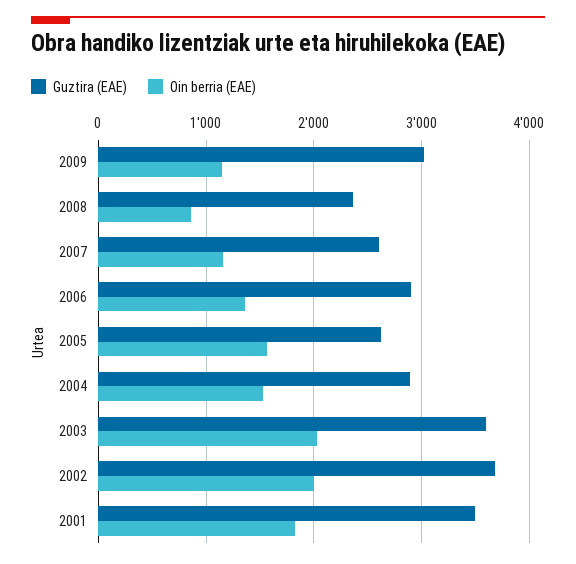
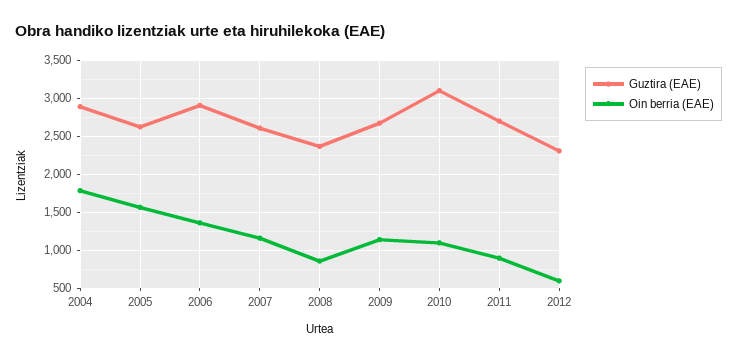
Guztira (EAE), 2009: 3000 -> 2700
Oin berria (EAE), 2004: 1500 -> 1800
Guztira (EAE), 2003: 3600 -> none
Oin berria (EAE), 2003: 2000 -> none
Guztira (EAE), 2002: 3700 -> none
Oin berria (EAE), 2002: 2000 -> none
Guztira (EAE), 2001: 3500 -> none
Oin berria (EAE), 2001: 1800 -> none
Guztira (EAE), 2010: none -> 3100
Oin berria (EAE), 2010: none -> 1100
Guztira (EAE), 2011: none -> 2700
Oin berria (EAE), 2011: none -> 900
Guztira (EAE), 2012: none -> 2300
Oin berria (EAE), 2012: none -> 600

